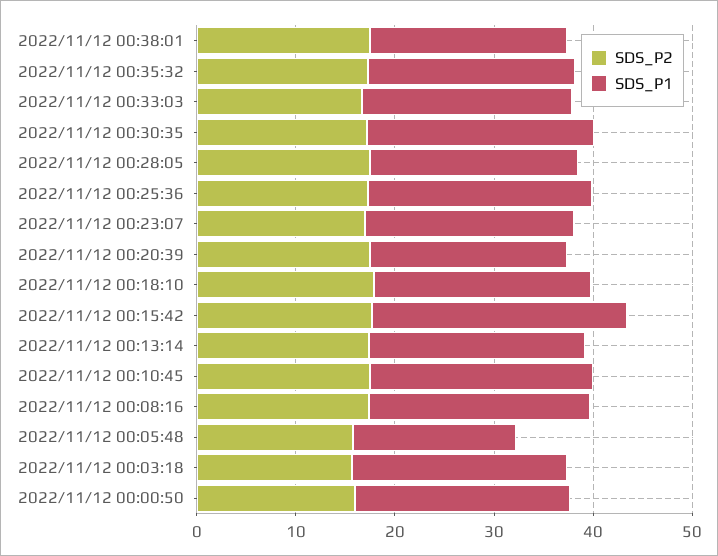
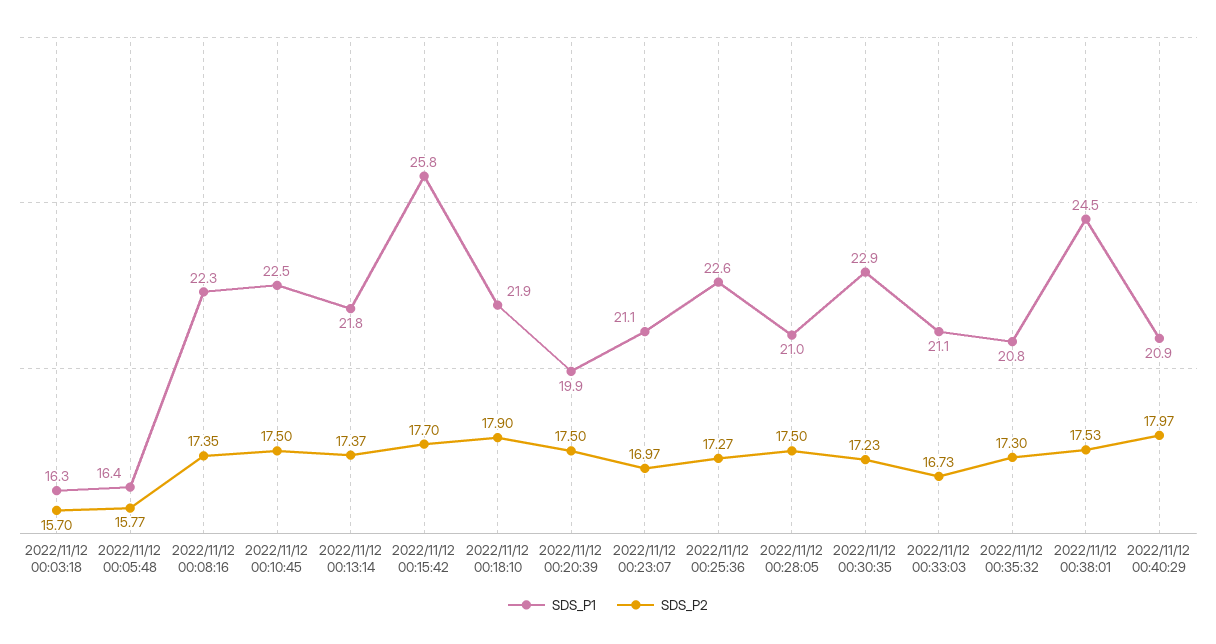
SDS_P1, 2022/11/12 00:38:01: 20 -> 24.5
SDS_P1, 2022/11/12 00:03:18: 22 -> 16.3
SDS_P2, 2022/11/12 00:00:50: 16 -> none
SDS_P1, 2022/11/12 00:00:50: 22 -> none
SDS_P1, 2022/11/12 00:40:29: none -> 20.9
SDS_P2, 2022/11/12 00:40:29: none -> 17.97

